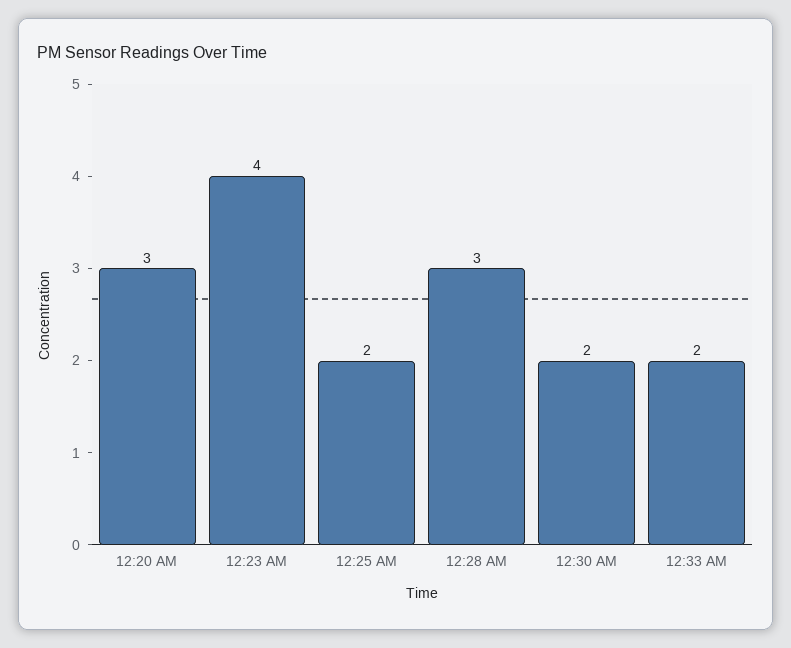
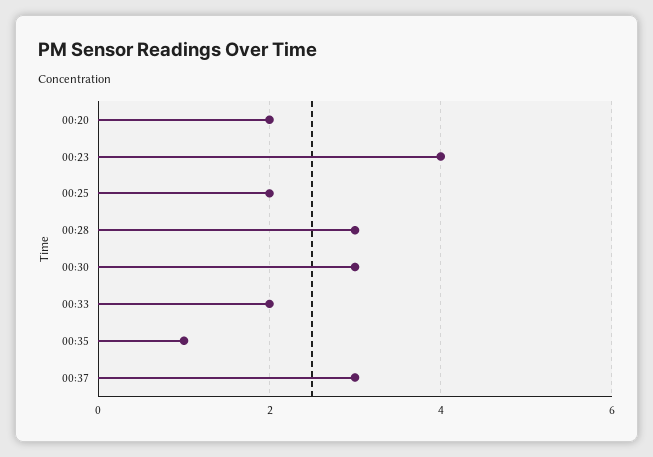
12:20 AM: 3 -> 2
12:30 AM: 2 -> 3
00:35: none -> 1
00:37: none -> 3

